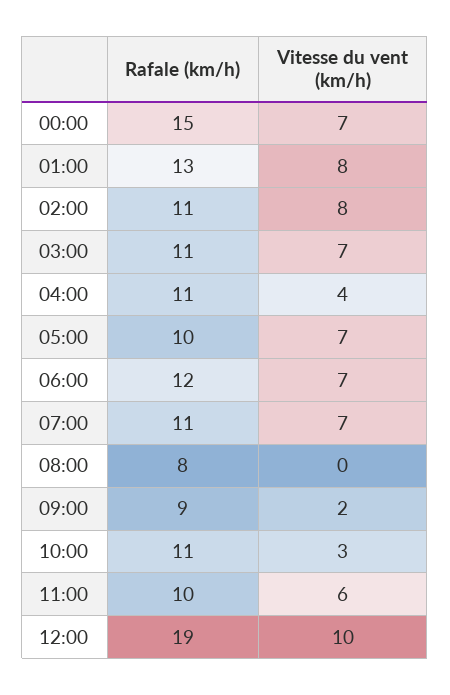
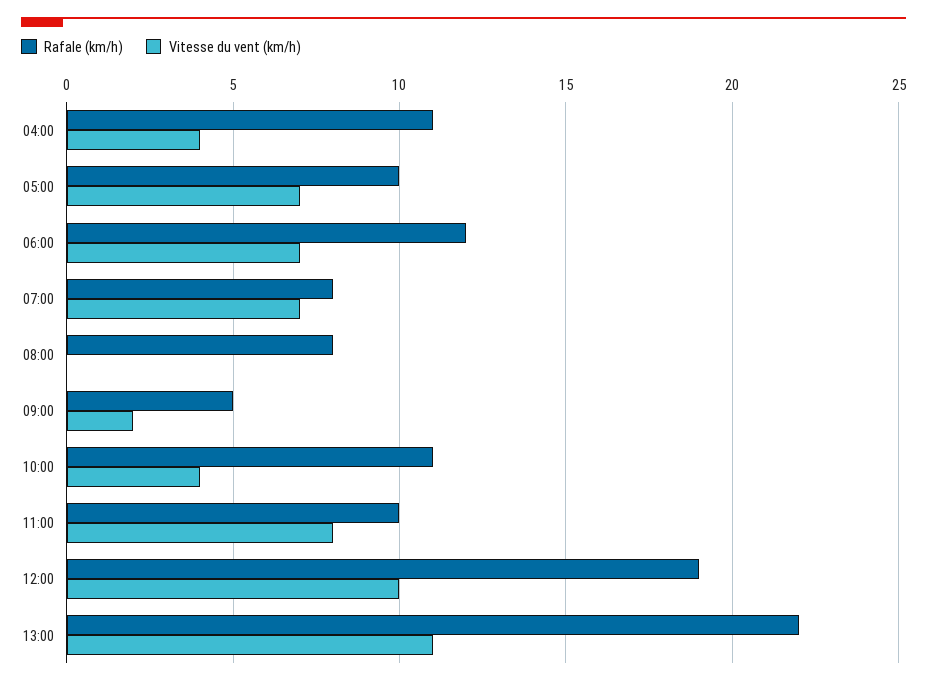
Rafale (km/h), 00:00: 15 -> none
Vitesse du vent (km/h), 00:00: 7 -> none
Rafale (km/h), 01:00: 13 -> none
Vitesse du vent (km/h), 01:00: 8 -> none
Rafale (km/h), 02:00: 11 -> none
Vitesse du vent (km/h), 02:00: 8 -> none
Rafale (km/h), 03:00: 11 -> none
Vitesse du vent (km/h), 03:00: 7 -> none
Rafale (km/h), 07:00: 11 -> 8
Rafale (km/h), 09:00: 9 -> 5
Vitesse du vent (km/h), 10:00: 3 -> 4
Vitesse du vent (km/h), 11:00: 6 -> 8
Rafale (km/h), 13:00: none -> 22
Vitesse du vent (km/h), 13:00: none -> 11

